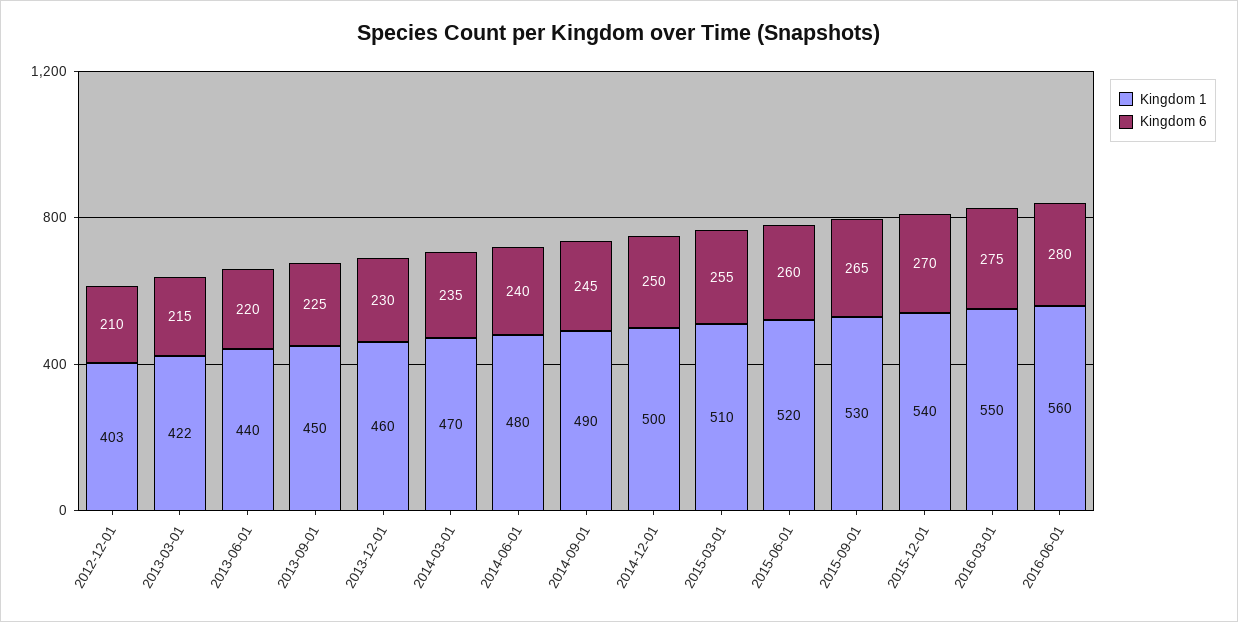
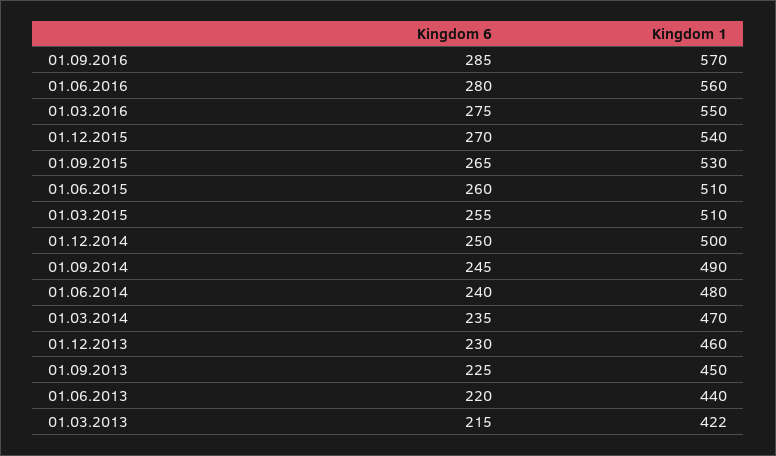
Kingdom 1, 2012-12-01: 403 -> none
Kingdom 6, 2012-12-01: 210 -> none
Kingdom 1, 2015-06-01: 520 -> 510
Kingdom 6, 01.09.2016: none -> 285
Kingdom 1, 01.09.2016: none -> 570

